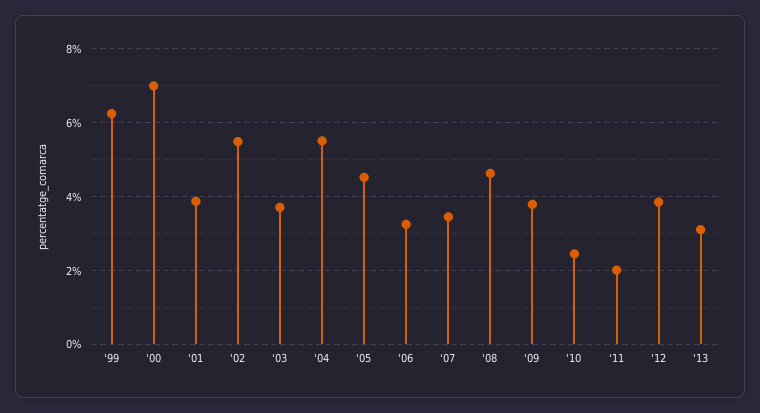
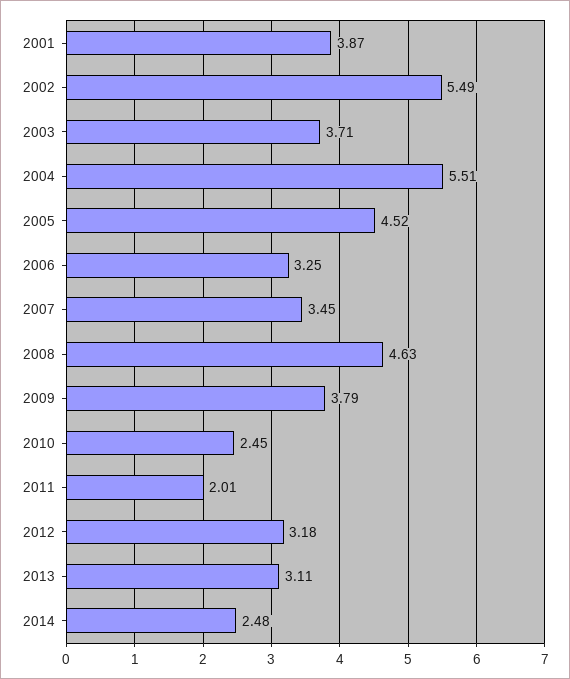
'99: 6.2 -> none
'00: 7 -> none
'12: 3.8 -> 3.18
2014: none -> 2.48

